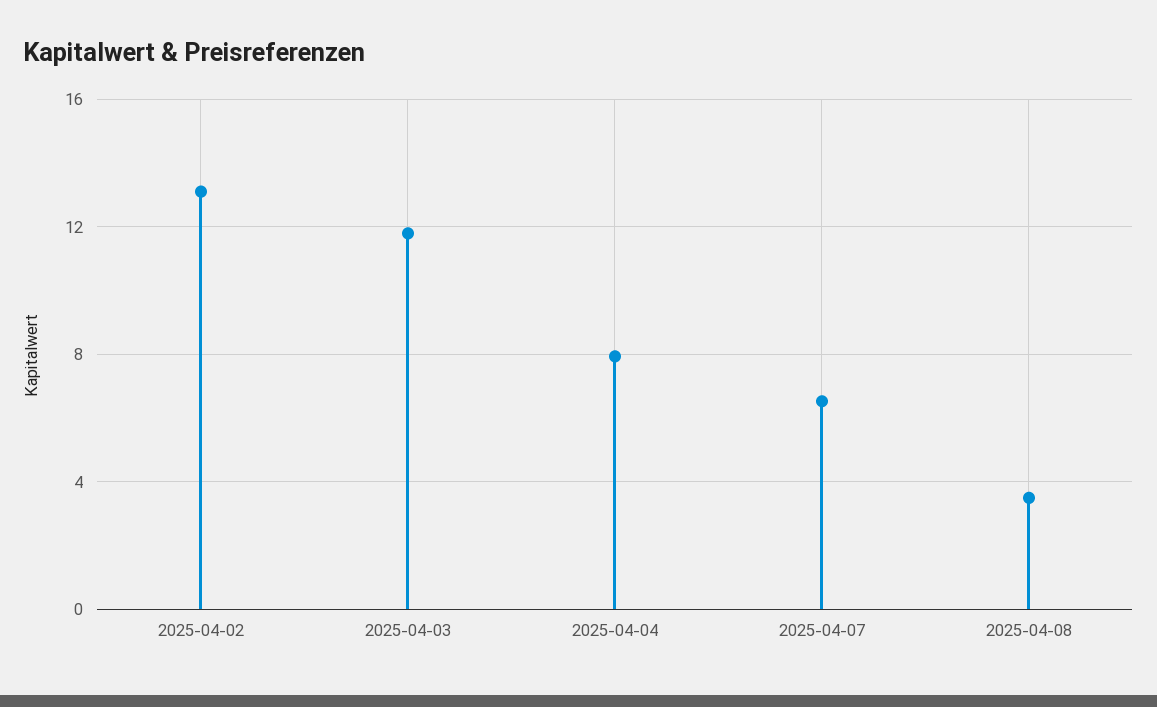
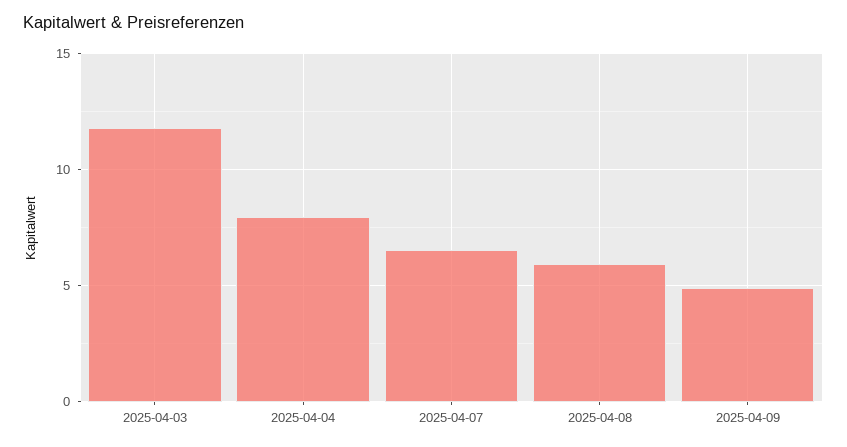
2025-04-02: 13 -> none
2025-04-08: 3.5 -> 6
2025-04-09: none -> 5

